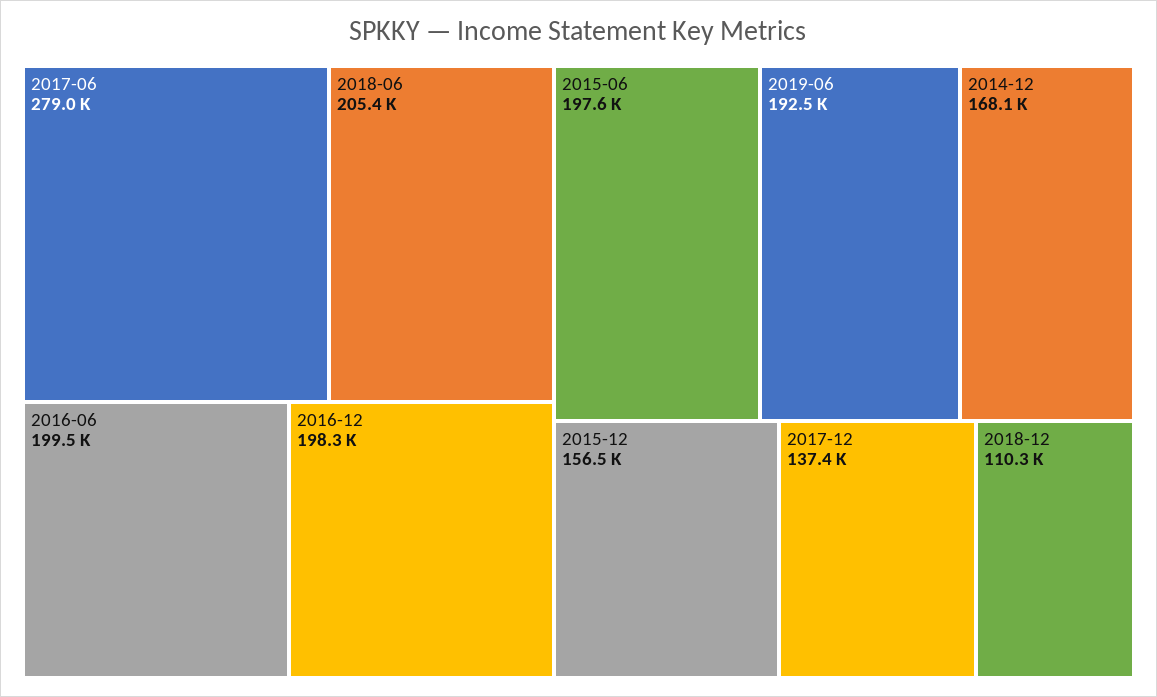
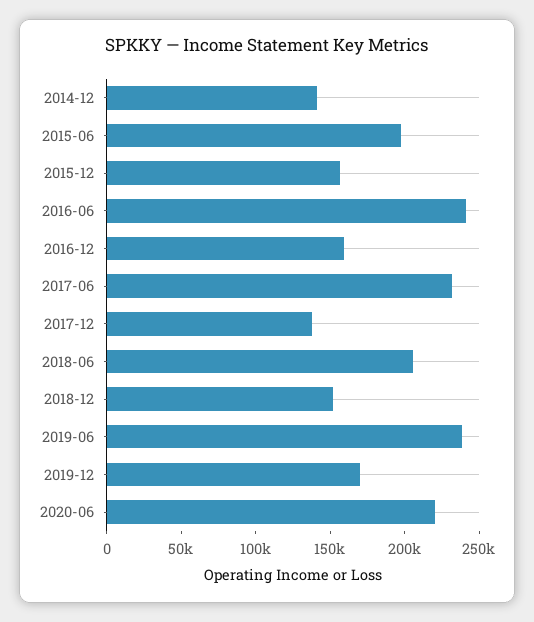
2017-06: 279000 -> 230000
2016-06: 199500 -> 240000
2016-12: 198300 -> 160000
2019-06: 192500 -> 240000
2014-12: 168100 -> 140000
2018-12: 110300 -> 150000
2019-12: none -> 170000
2020-06: none -> 220000

